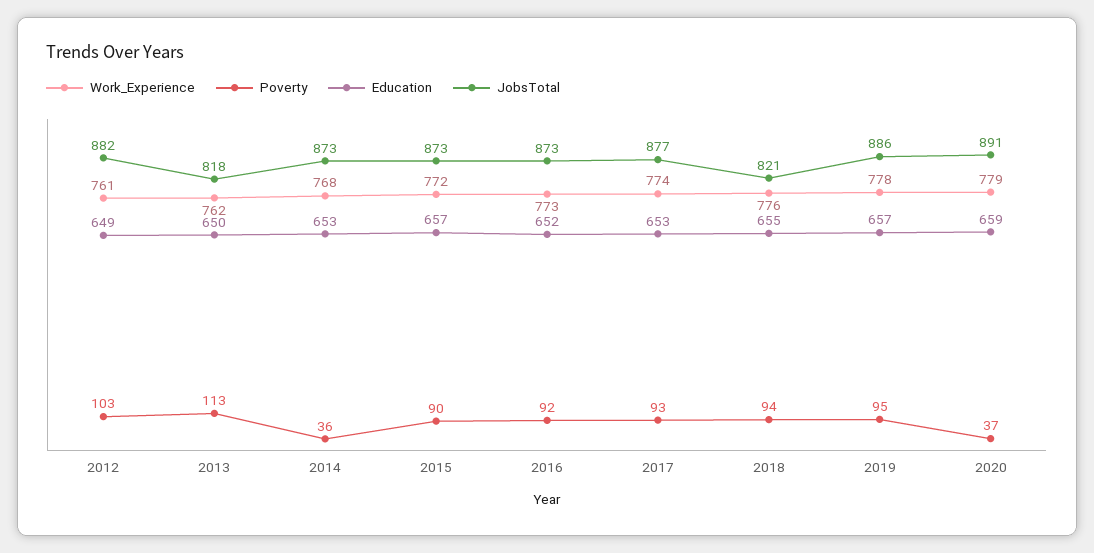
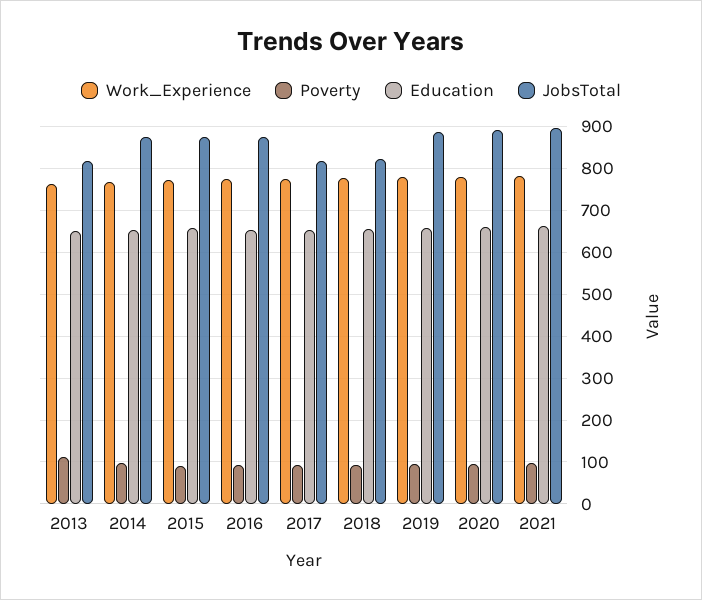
Work_Experience, 2012: 761 -> none
Poverty, 2012: 103 -> none
Education, 2012: 649 -> none
JobsTotal, 2012: 882 -> none
Poverty, 2014: 36 -> 100
JobsTotal, 2017: 877 -> 820
Poverty, 2020: 37 -> 100
Work_Experience, 2021: none -> 780
Poverty, 2021: none -> 100
Education, 2021: none -> 660
JobsTotal, 2021: none -> 900

